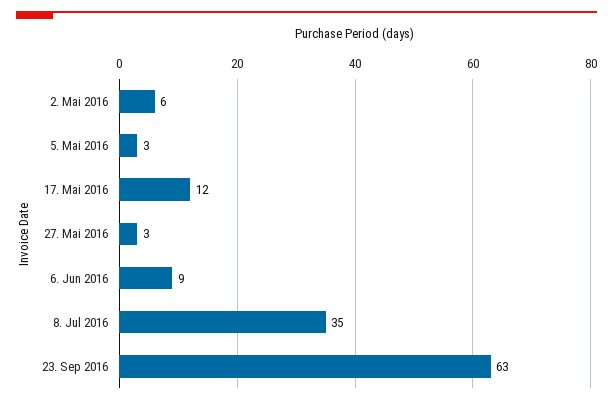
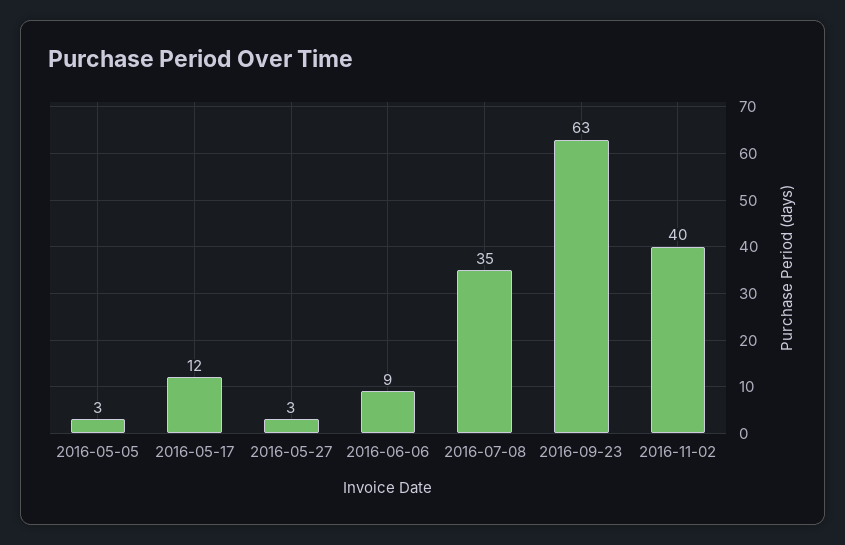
2. Mai 2016: 6 -> none
2016-11-02: none -> 40

